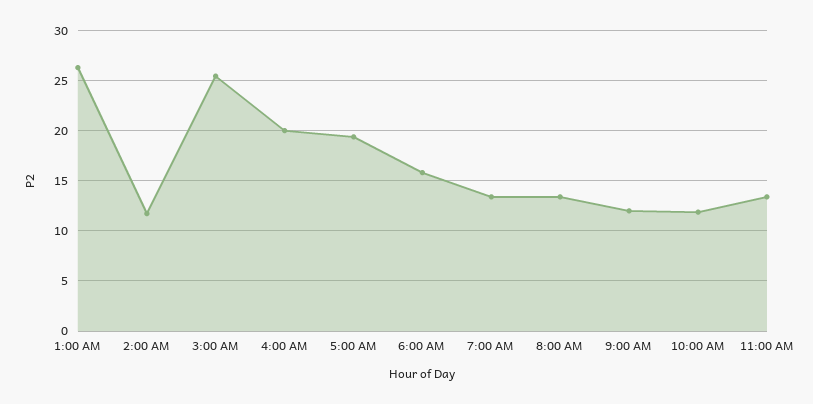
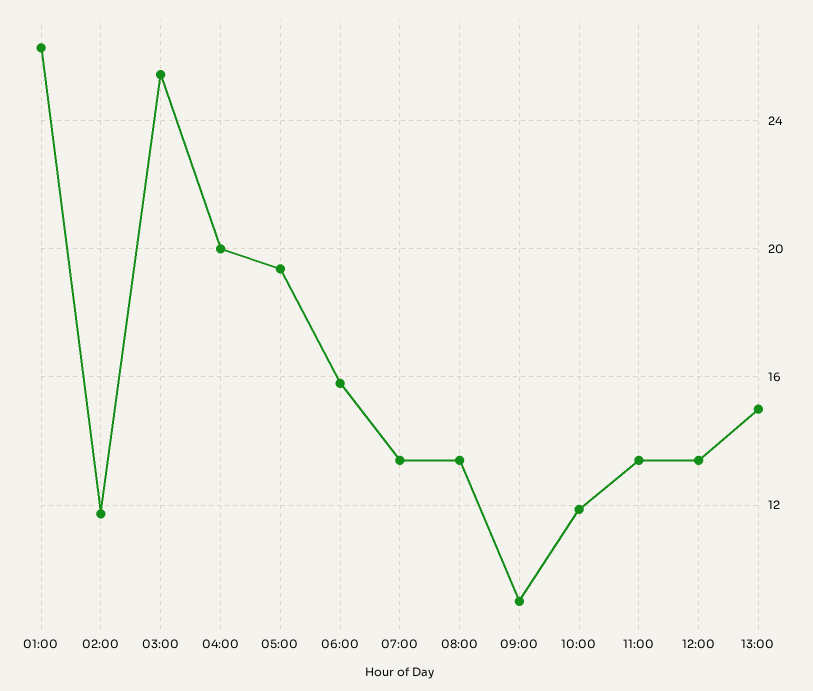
9:00 AM: 12 -> 9
12:00: none -> 13.5
13:00: none -> 15

